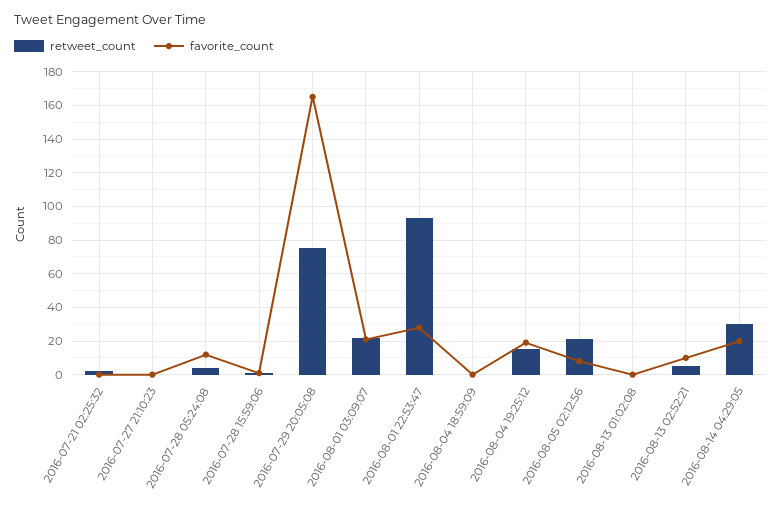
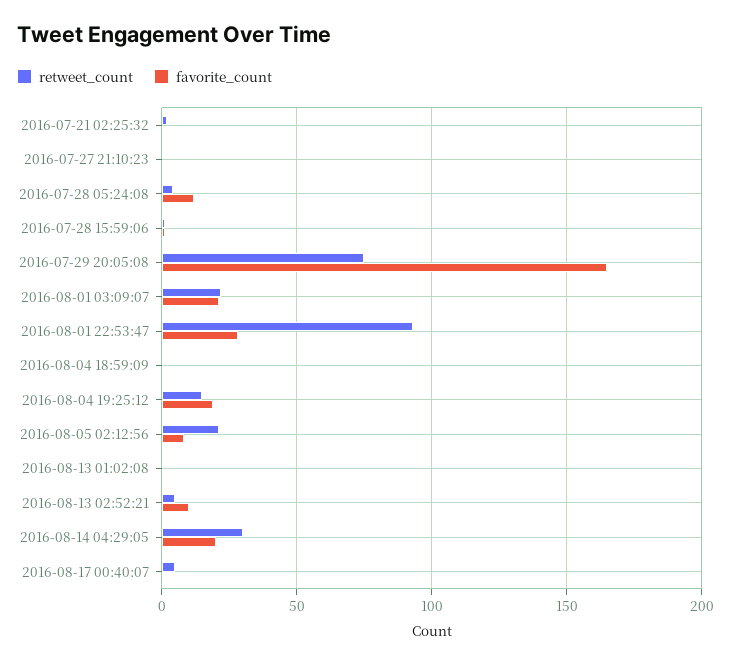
retweet_count, 2016-08-17 00:40:07: none -> 5
favorite_count, 2016-08-17 00:40:07: none -> 0

